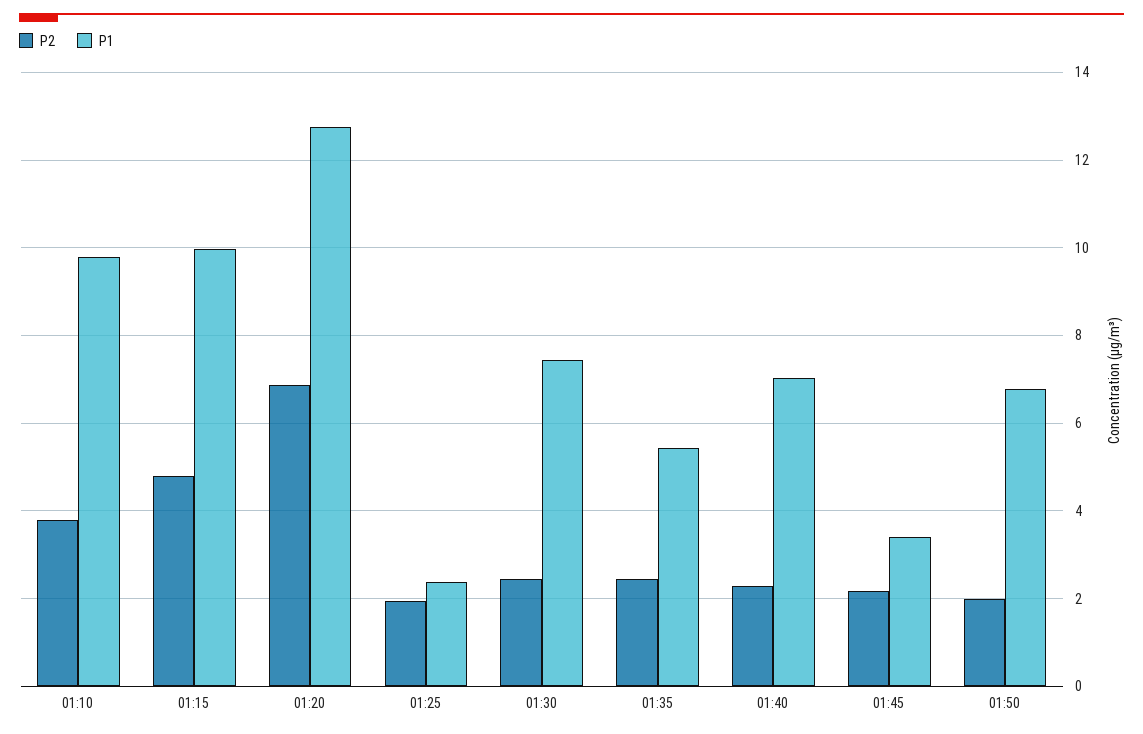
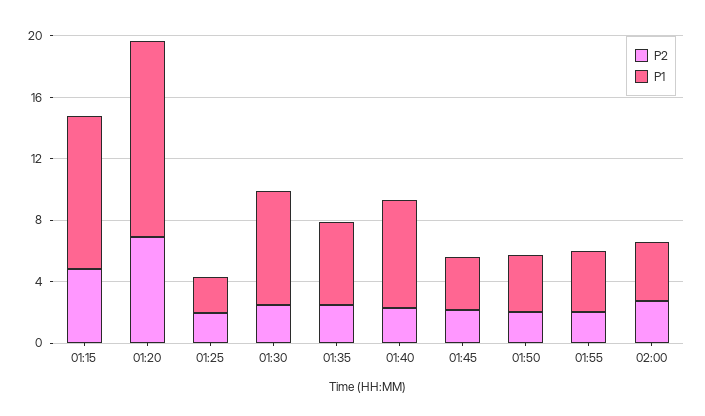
P2, 01:10: 3.8 -> none
P1, 01:10: 9.8 -> none
P1, 01:50: 6.8 -> 4
P2, 01:55: none -> 2
P1, 01:55: none -> 4
P2, 02:00: none -> 3
P1, 02:00: none -> 4

